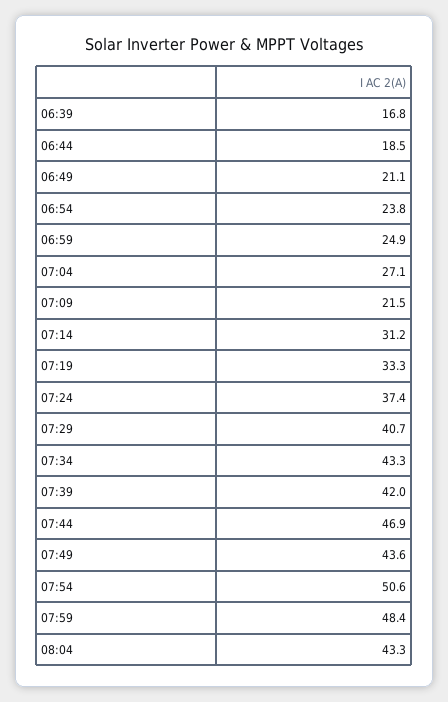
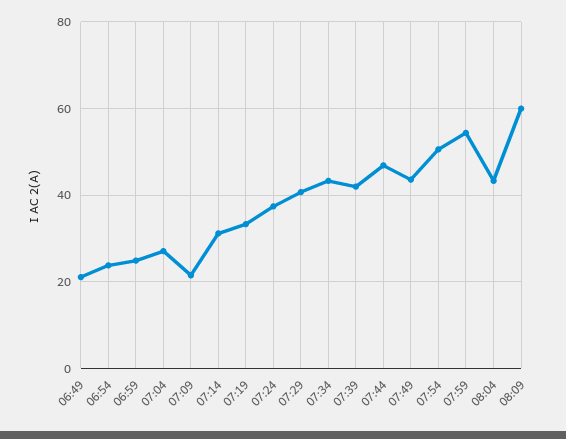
06:39: 16.8 -> none
06:44: 18.5 -> none
07:59: 48.4 -> 54
08:09: none -> 60

